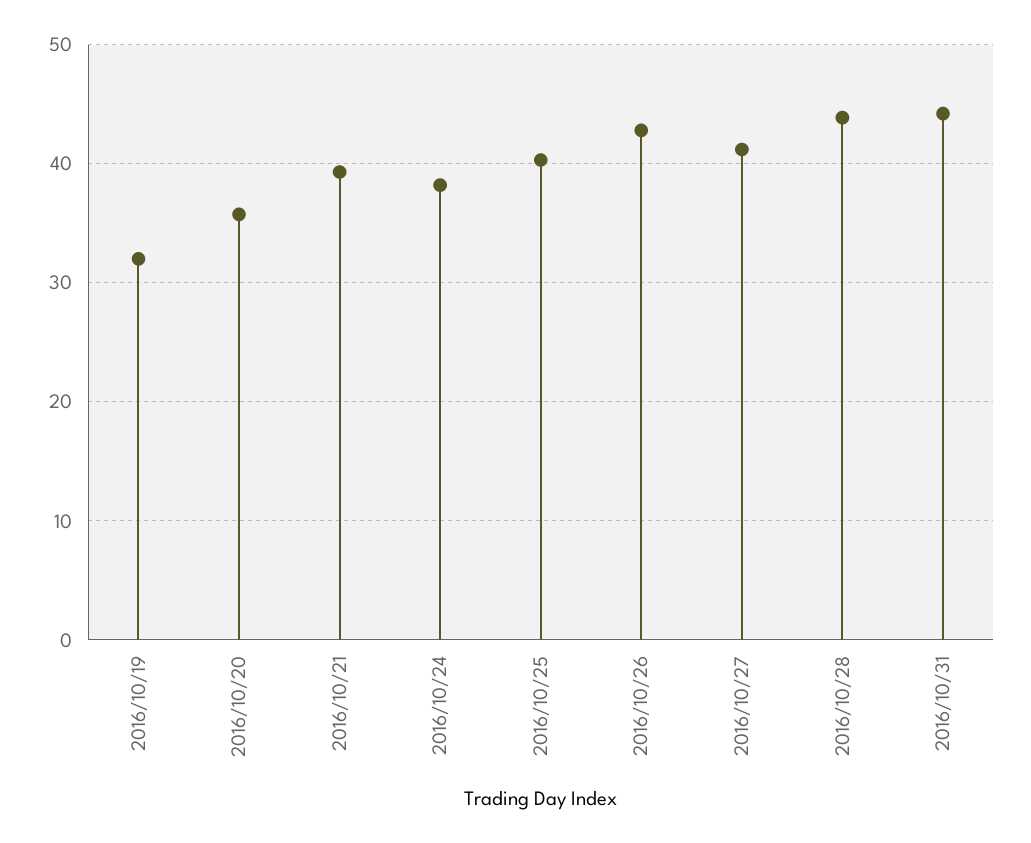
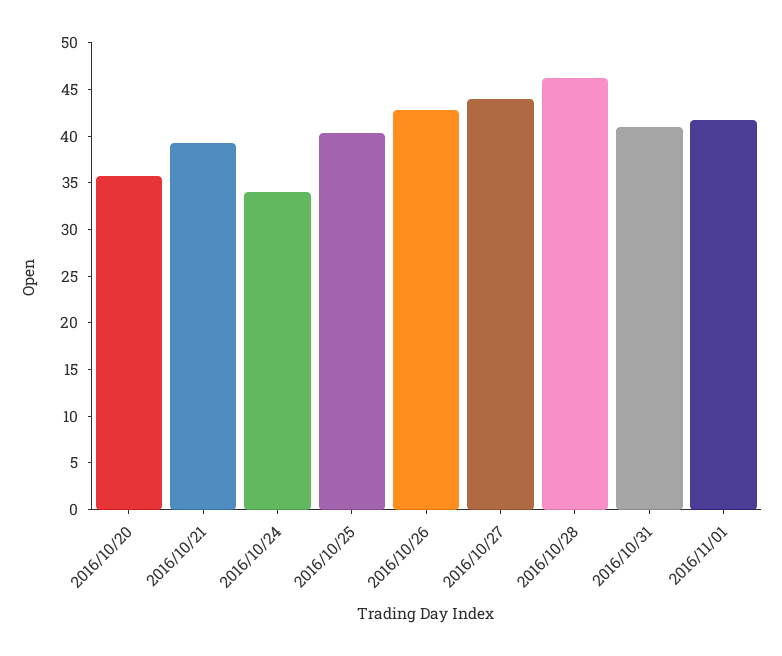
2016/10/19: 32 -> none
2016/10/24: 38 -> 34
2016/10/27: 41 -> 44
2016/10/28: 44 -> 46
2016/10/31: 44 -> 41
2016/11/01: none -> 42

